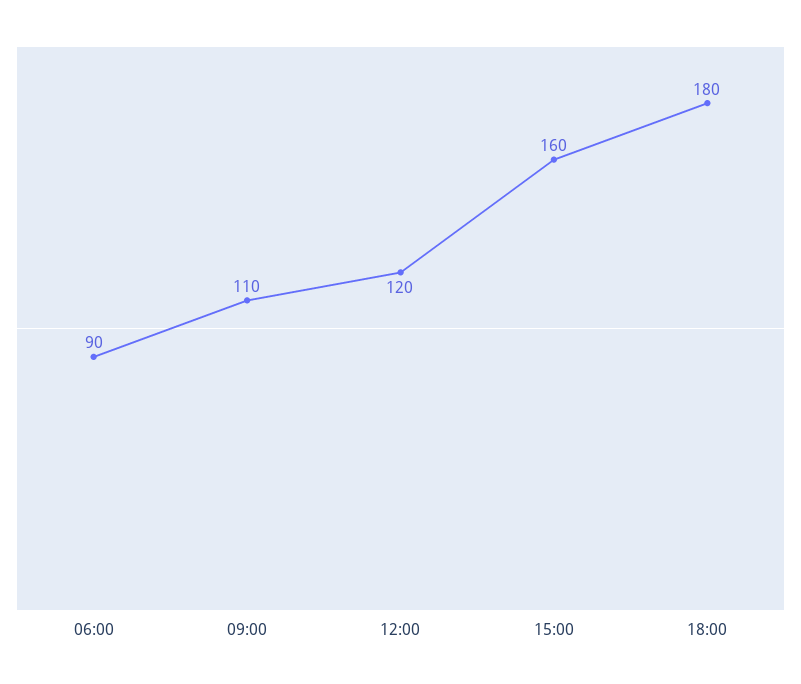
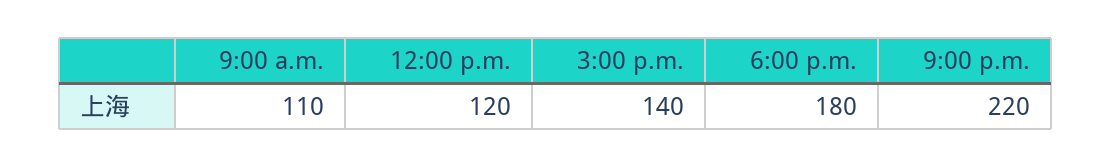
06:00: 90 -> none
15:00: 160 -> 140
9:00 p.m.: none -> 220

